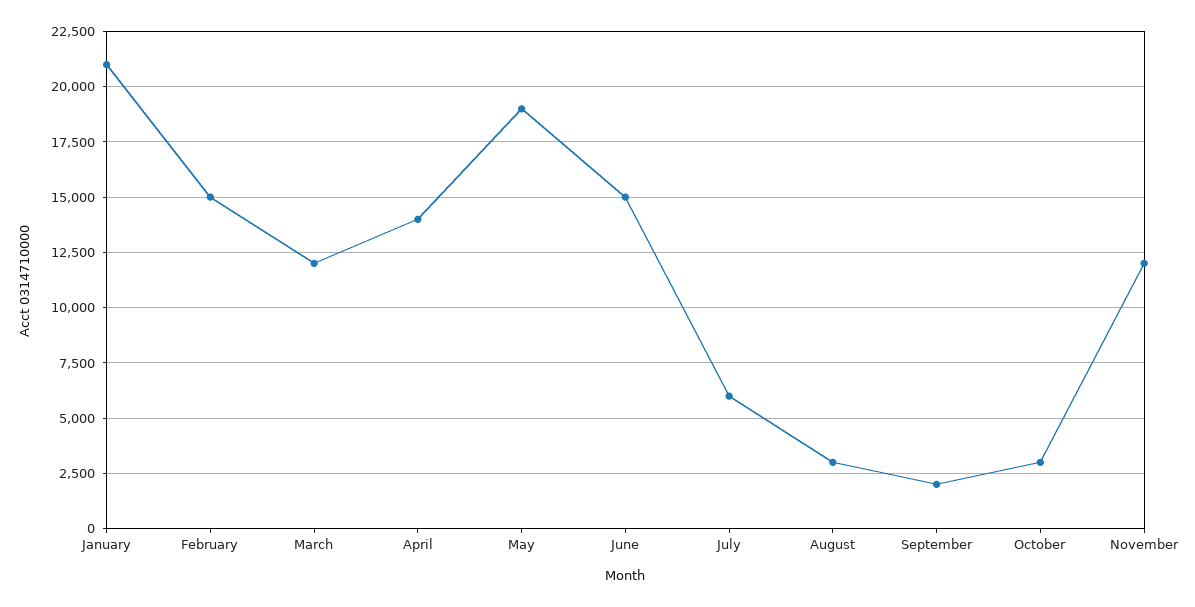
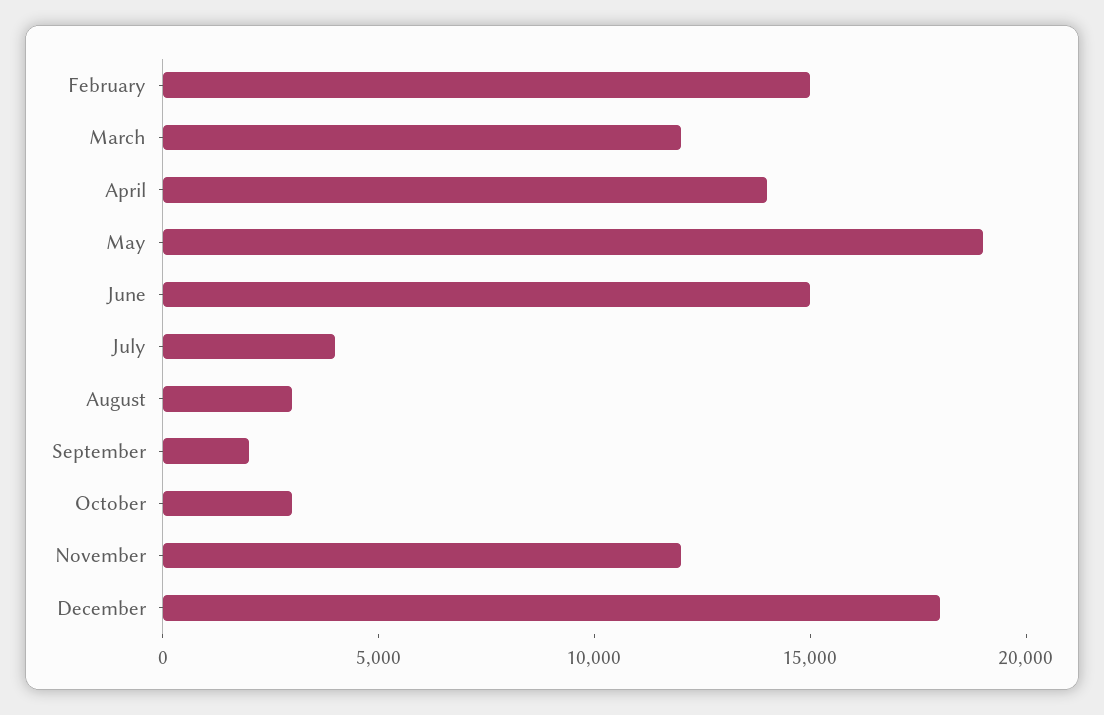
January: 21000 -> none
July: 6000 -> 4000
December: none -> 18000

